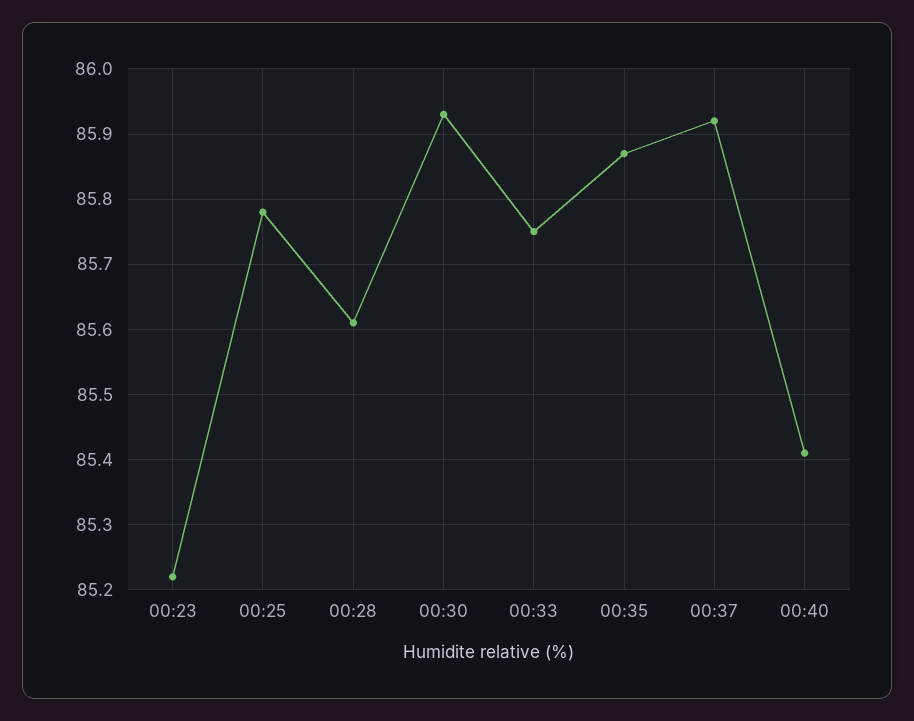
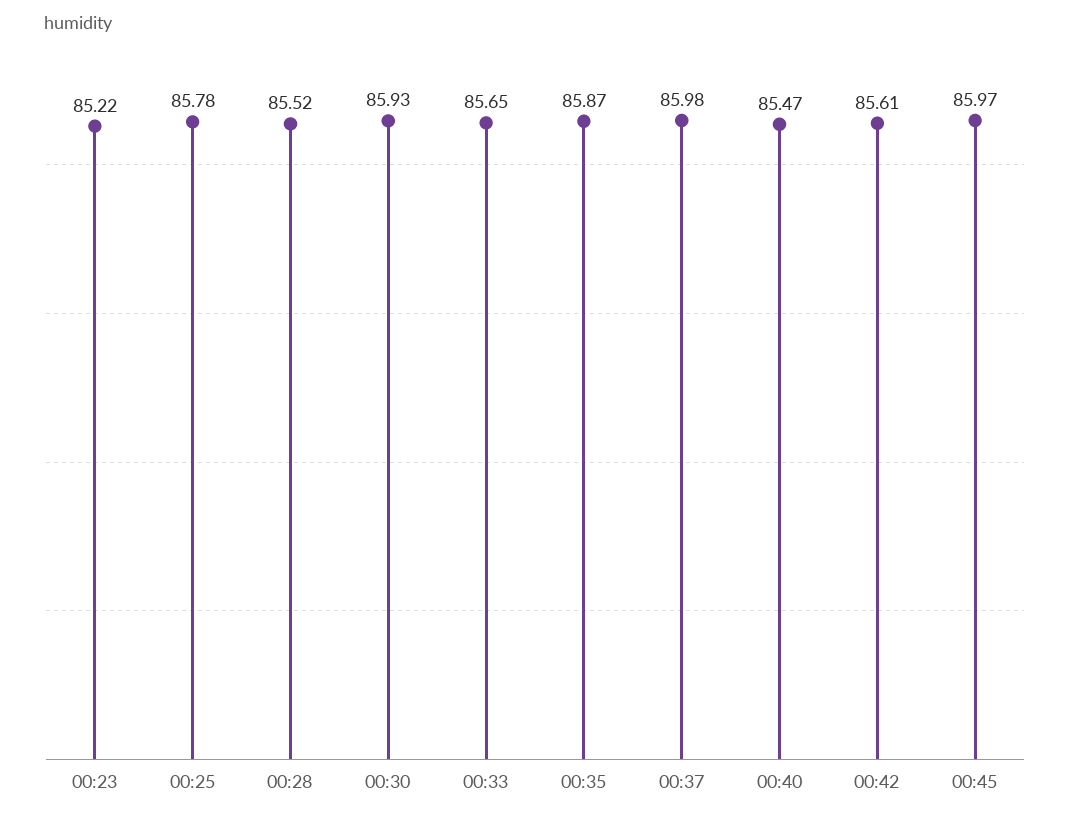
00:28: 85.61 -> 85.52
00:33: 85.75 -> 85.65
00:37: 85.92 -> 85.98
00:40: 85.41 -> 85.47
00:42: none -> 85.61
00:45: none -> 85.97

